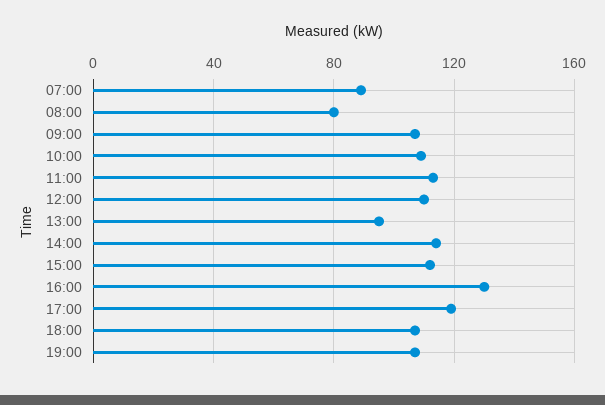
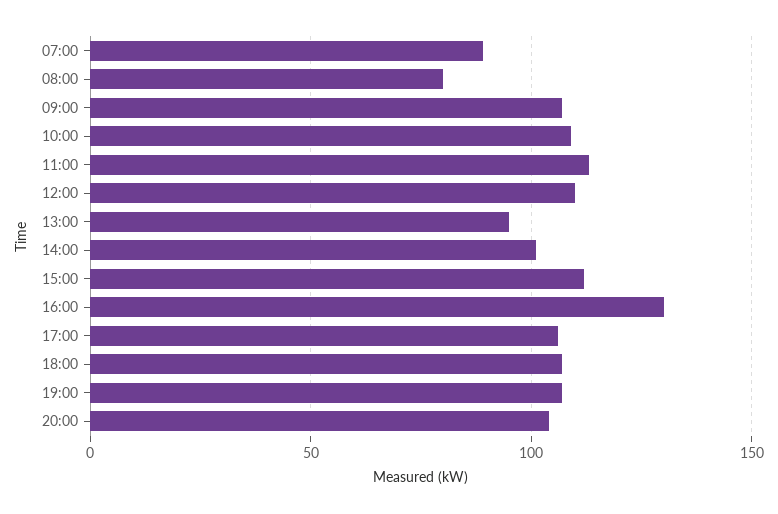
14:00: 115 -> 100
17:00: 120 -> 105
20:00: none -> 105

